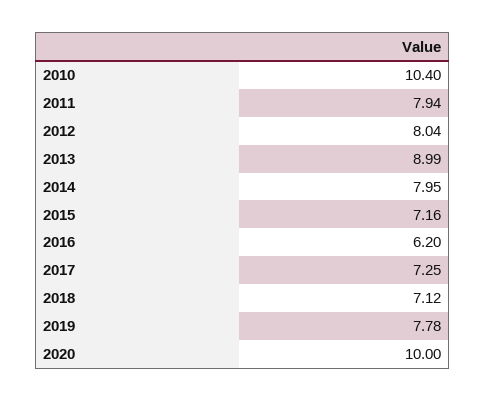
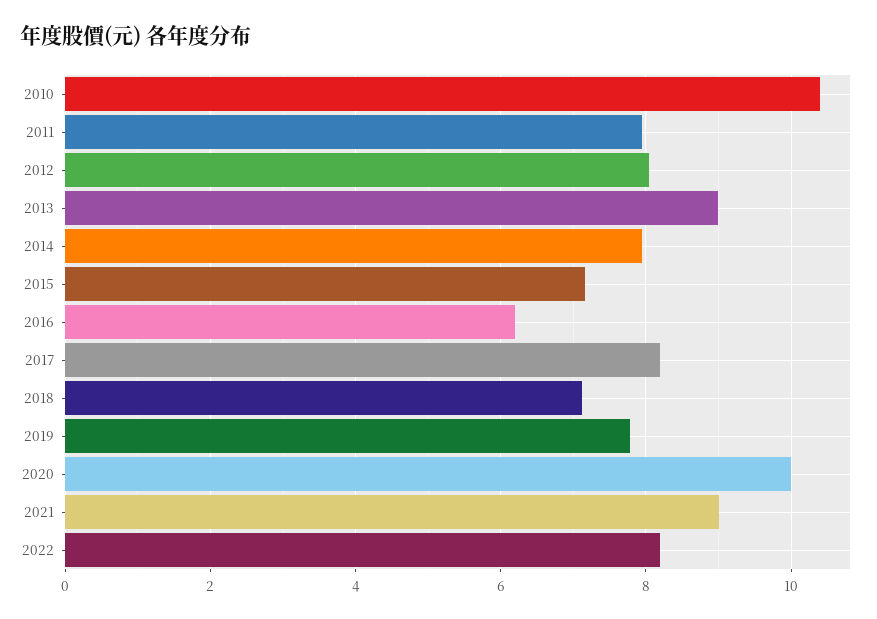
2017: 7.25 -> 8.2
2021: none -> 9
2022: none -> 8.2

